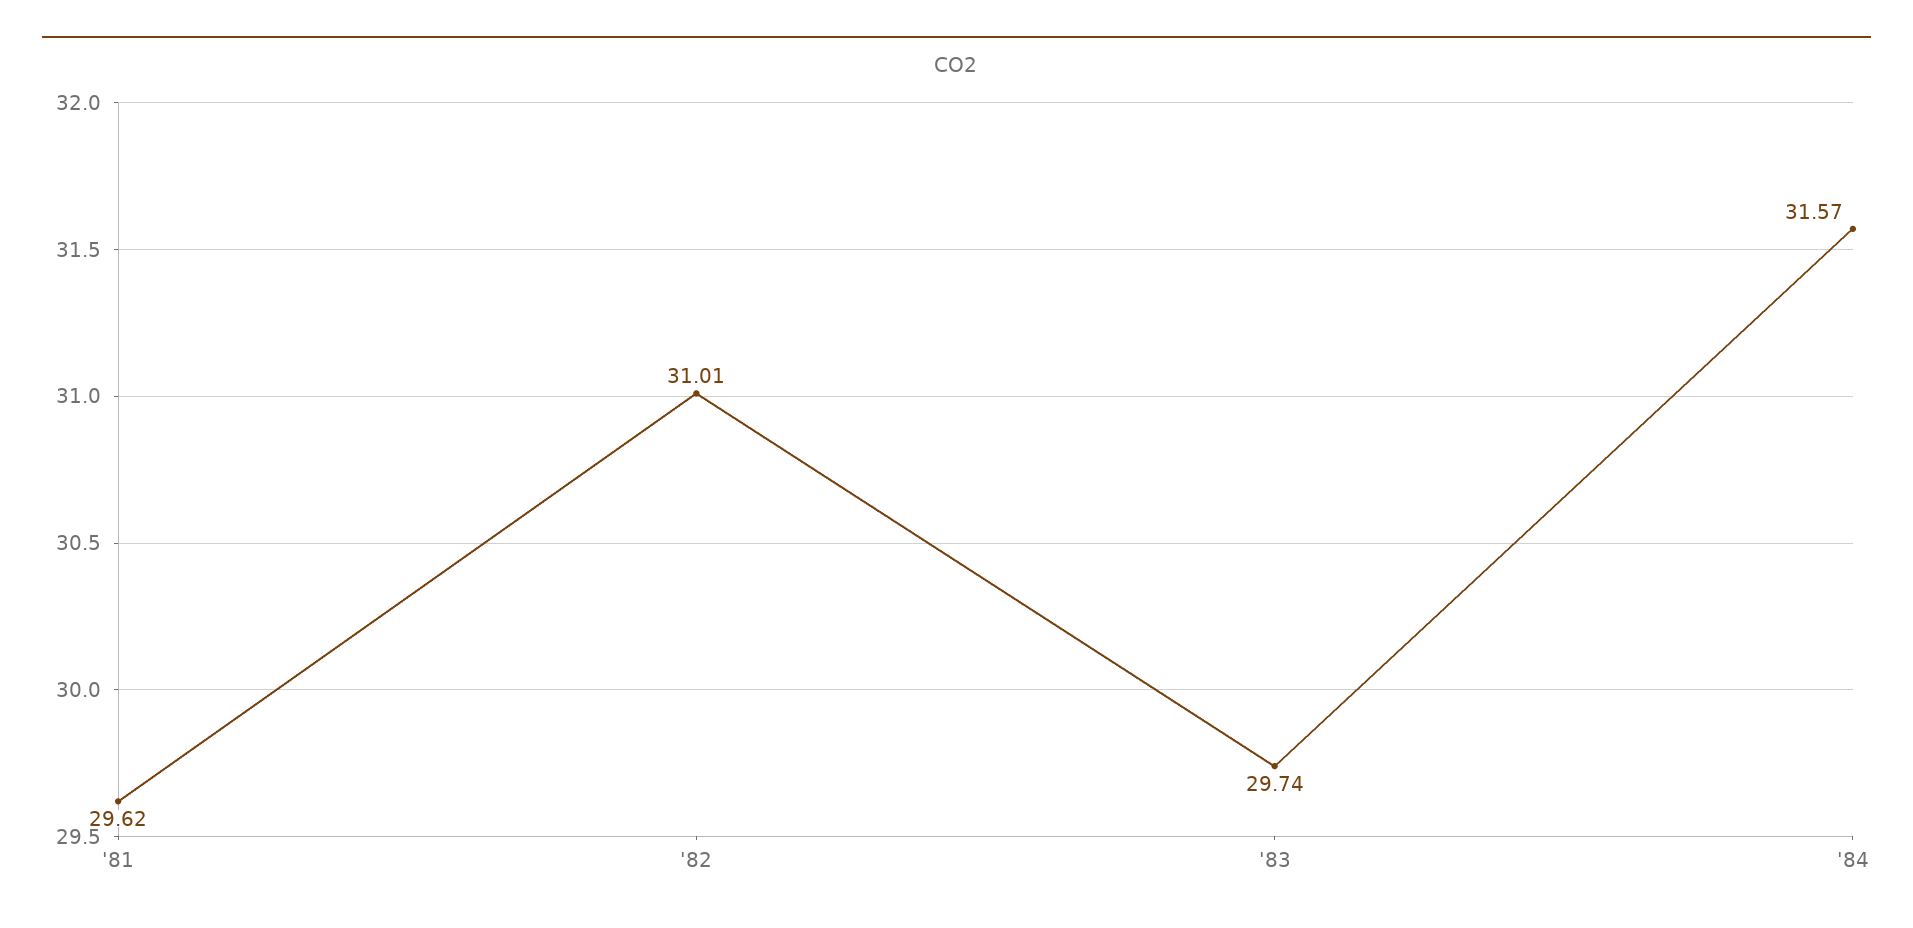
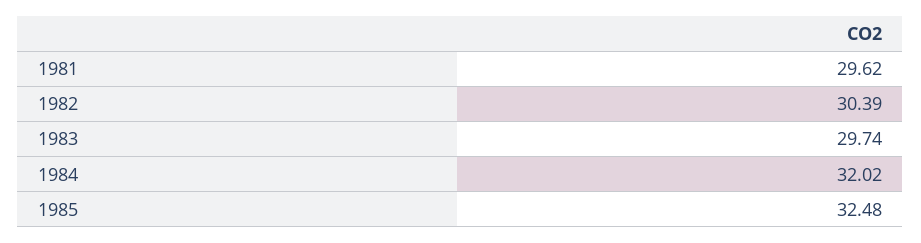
'82: 31.01 -> 30.39
'84: 31.57 -> 32.02
1985: none -> 32.48

